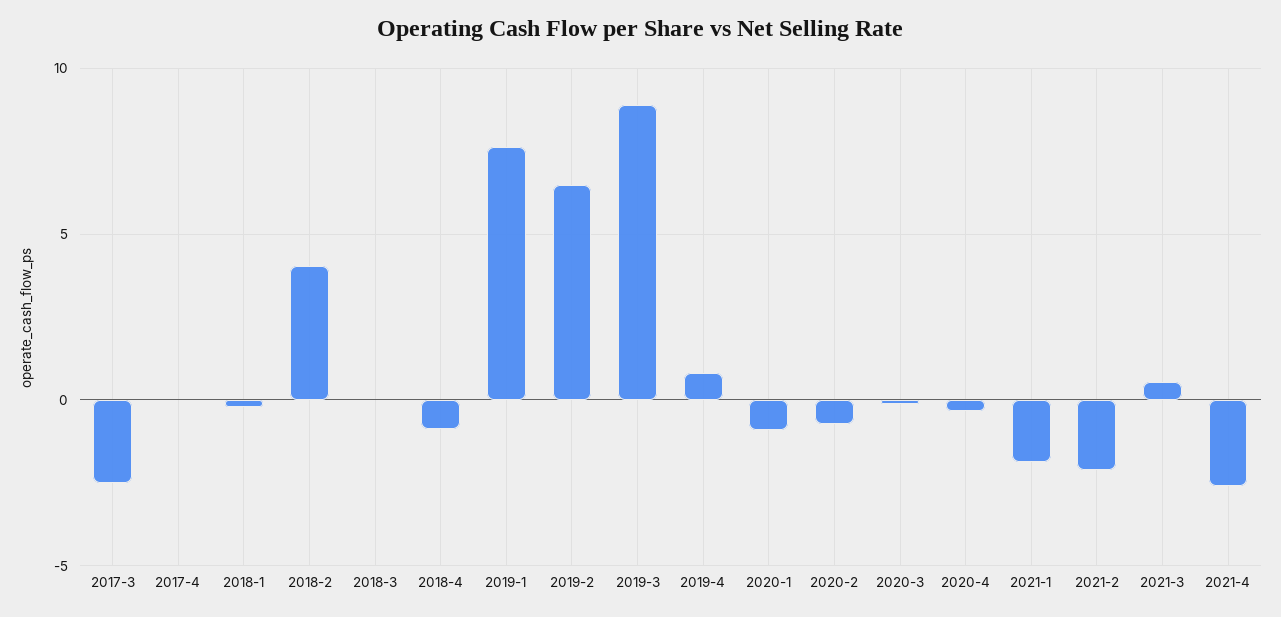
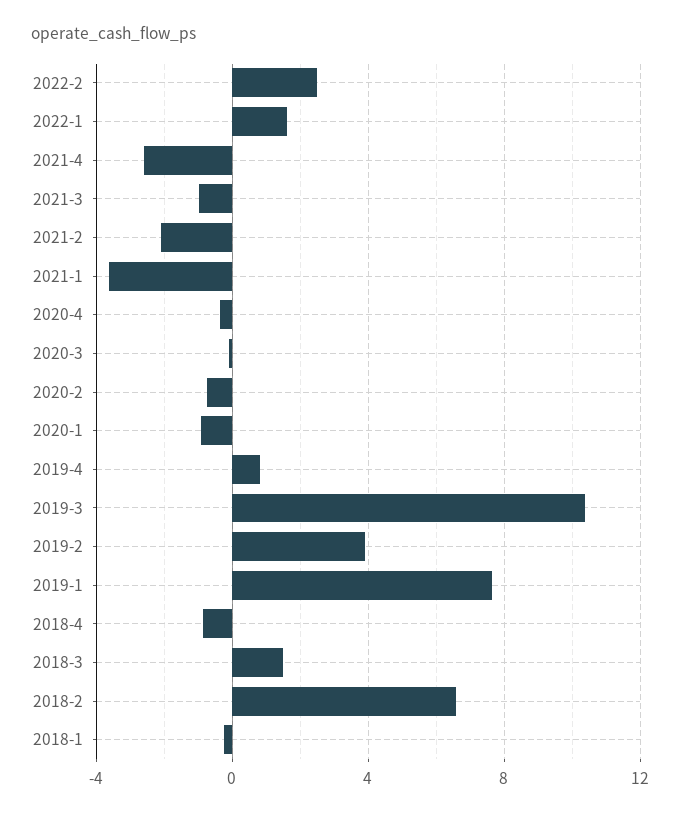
2017-3: -2.5 -> none
2017-4: 0 -> none
2018-2: 4 -> 6.5
2018-3: 0 -> 1.5
2019-2: 6.5 -> 4
2019-3: 9 -> 10.5
2021-1: -2 -> -3.5
2021-3: 0.5 -> -1
2022-2: none -> 2.5
2022-1: none -> 1.5

